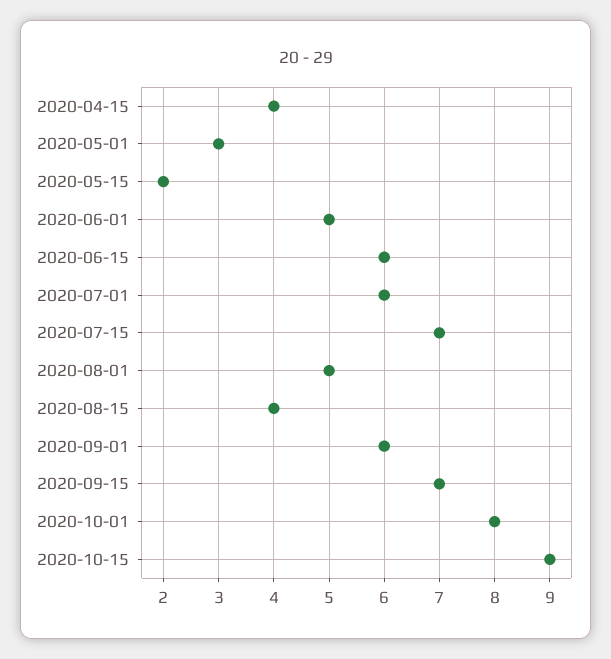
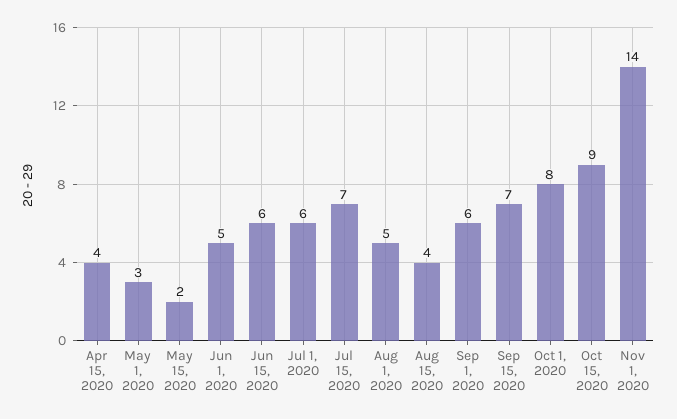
Nov 1, 2020: none -> 14

